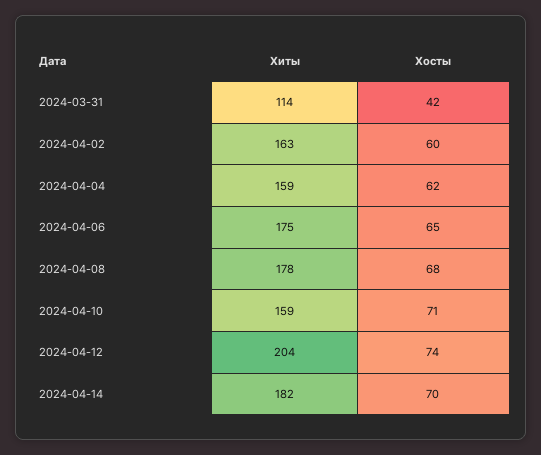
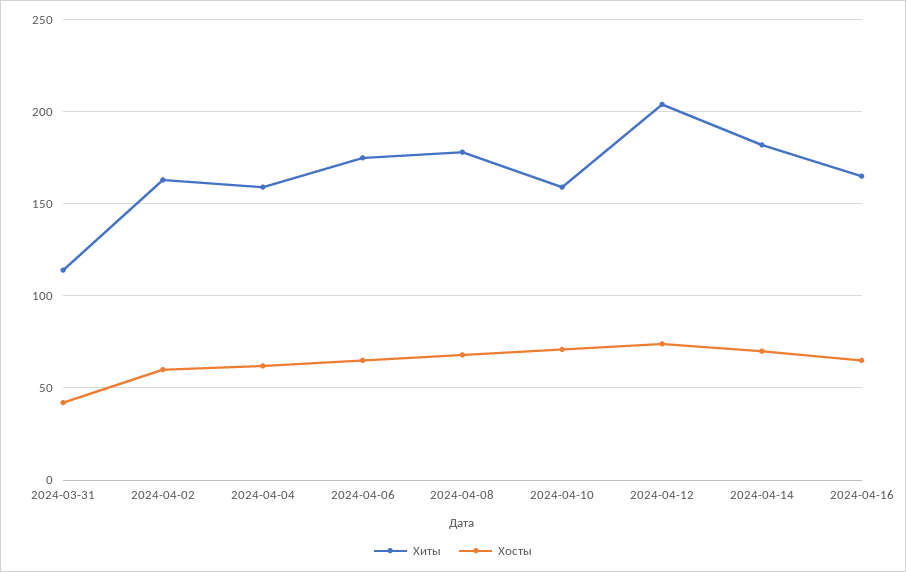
Хиты, 2024-04-16: none -> 165
Хосты, 2024-04-16: none -> 65

